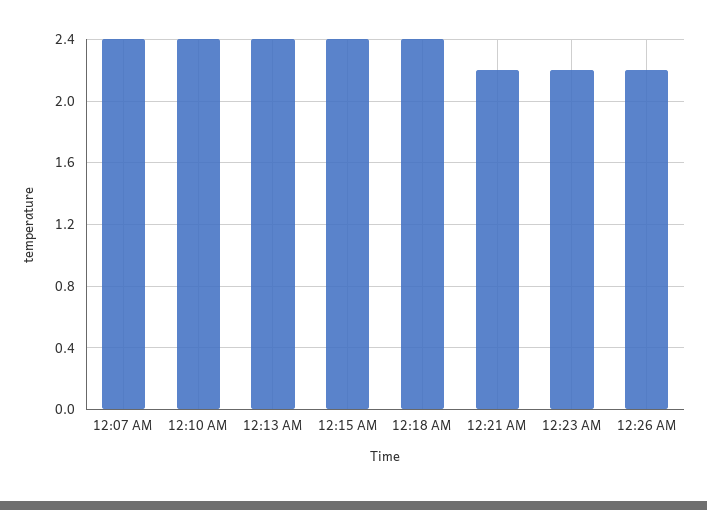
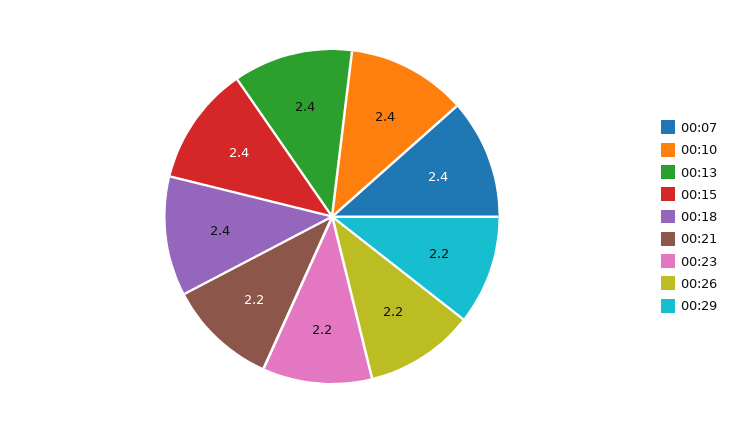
00:29: none -> 2.2

